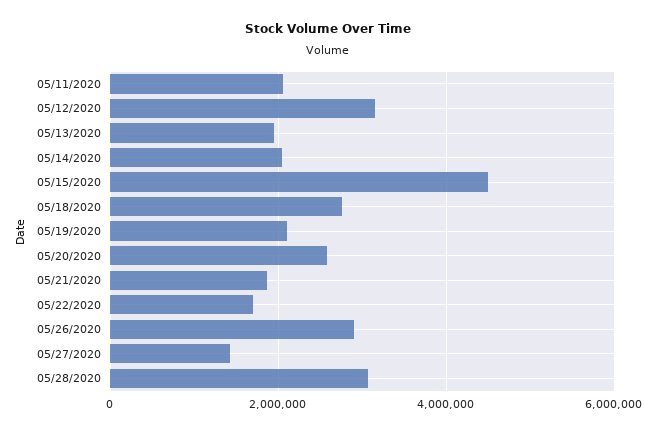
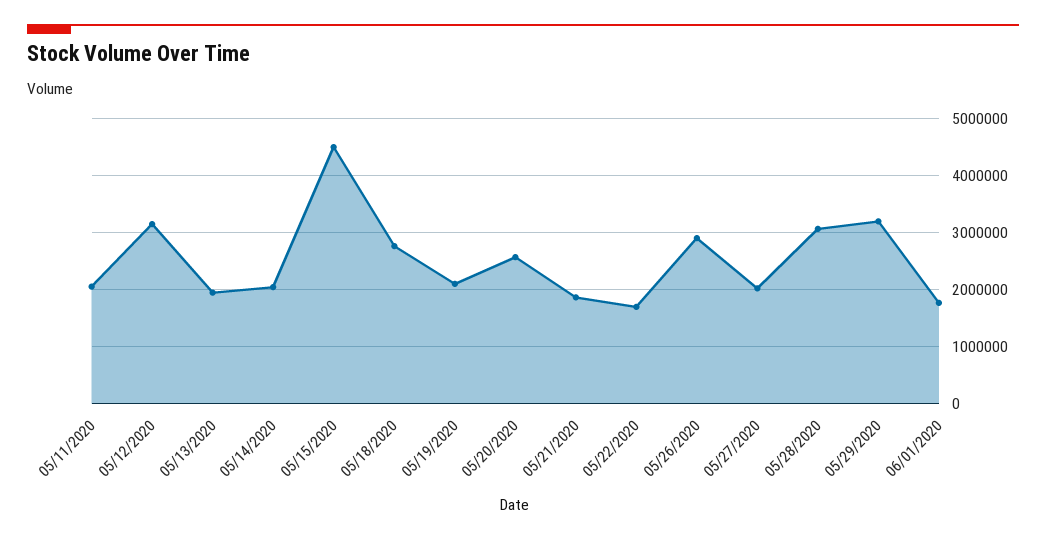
05/27/2020: 1400000 -> 2000000
05/29/2020: none -> 3200000
06/01/2020: none -> 1800000

